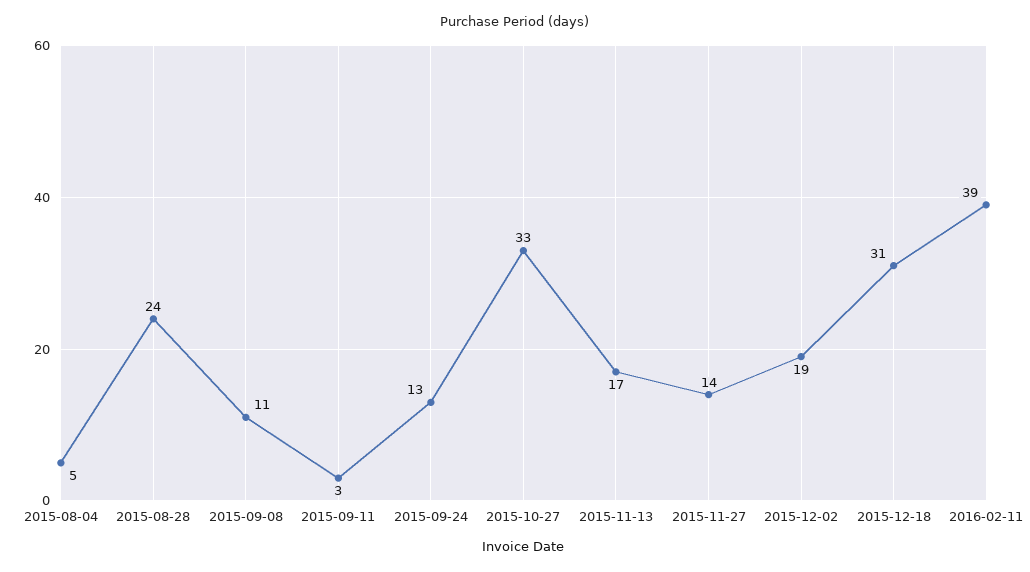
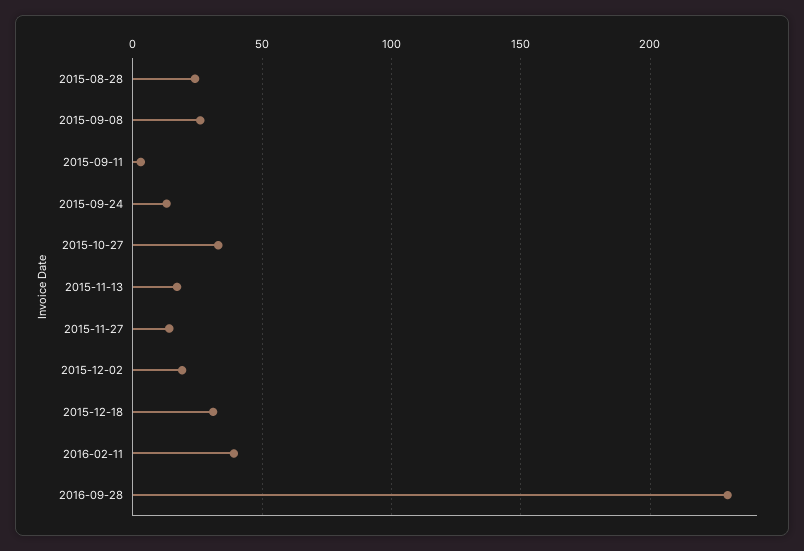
2015-08-04: 5 -> none
2015-09-08: 11 -> 25
2016-09-28: none -> 230

